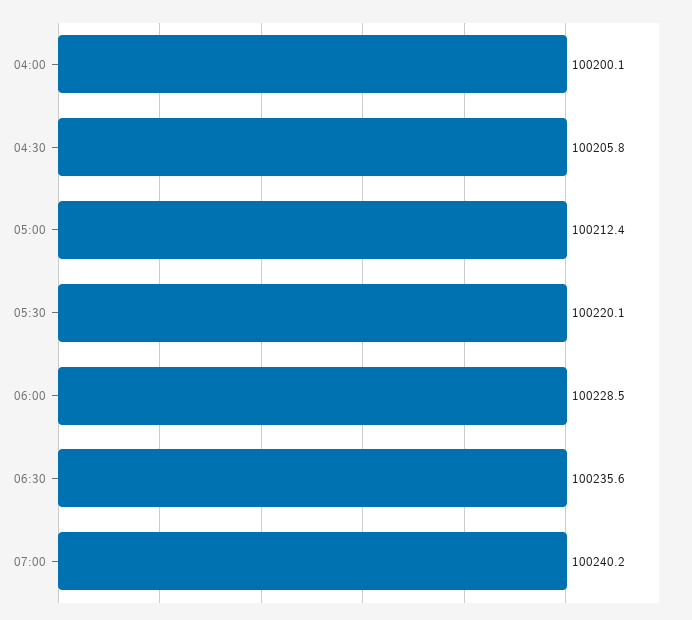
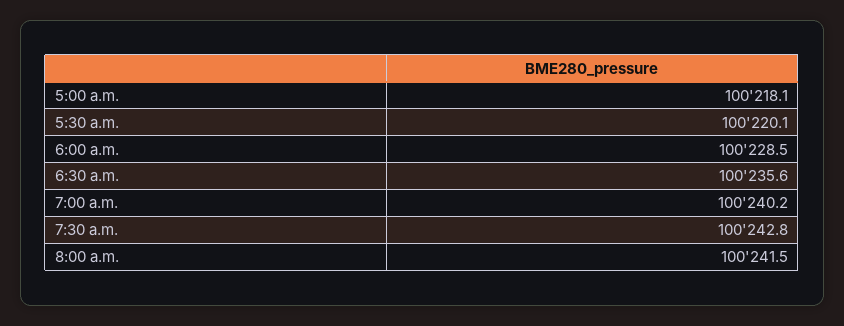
04:00: 100200.1 -> none
04:30: 100205.8 -> none
05:00: 100212.4 -> 100218.1
7:30 a.m.: none -> 100242.8
8:00 a.m.: none -> 100241.5

